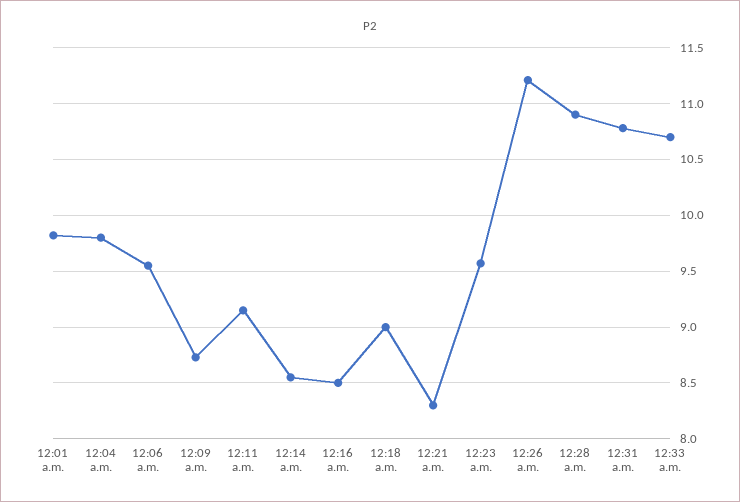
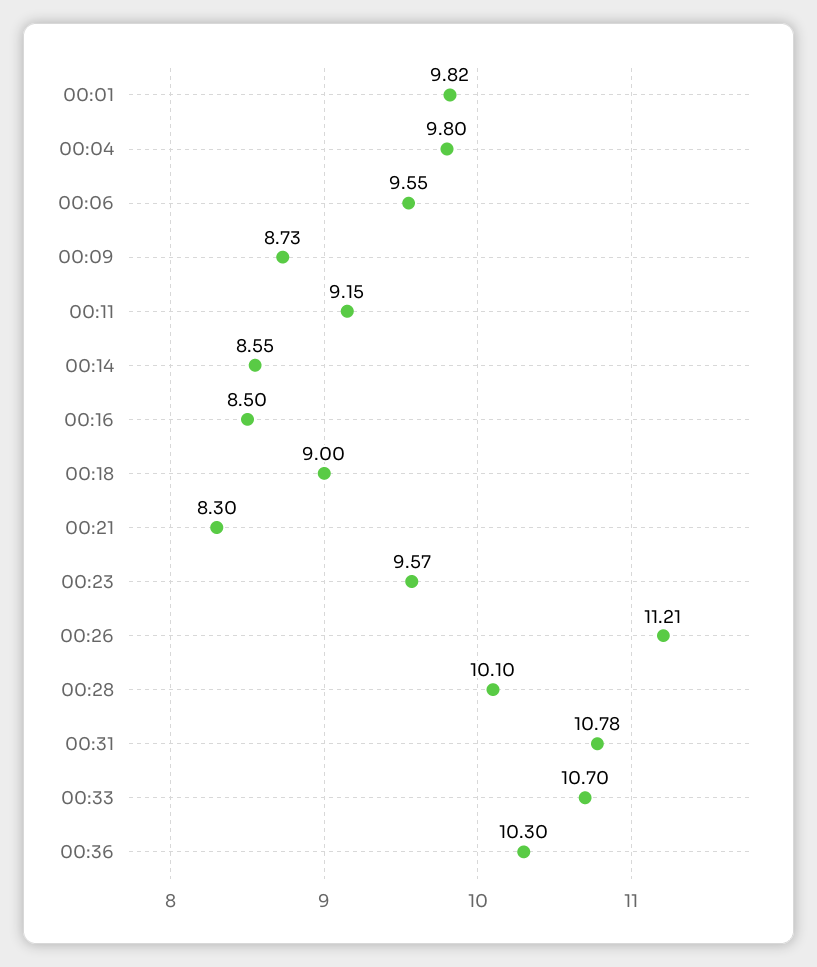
12:28 a.m.: 10.9 -> 10.1
00:36: none -> 10.3

